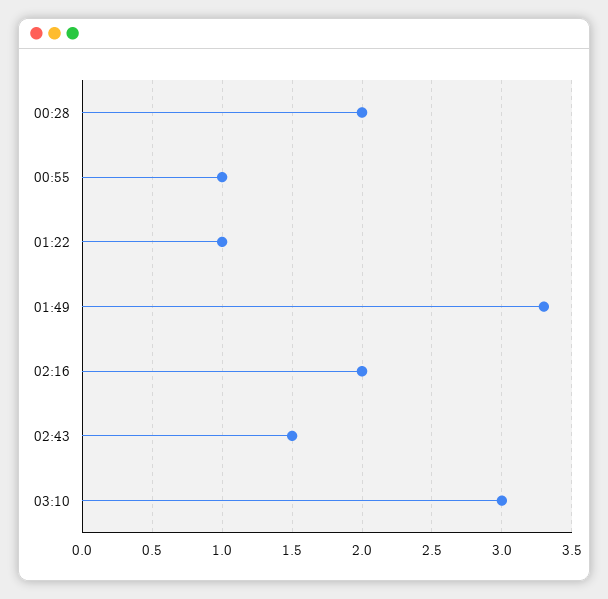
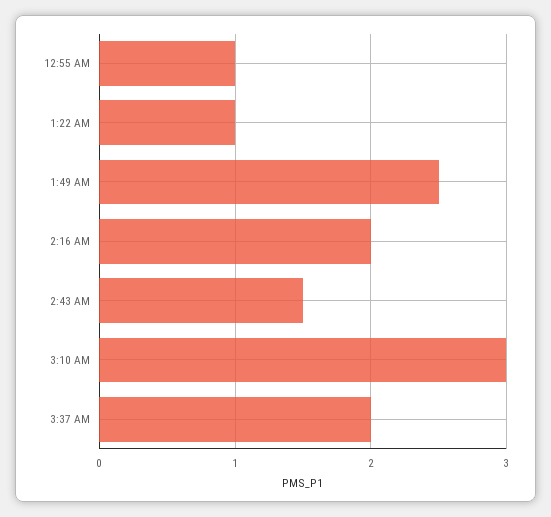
00:28: 2 -> none
01:49: 3.3 -> 2.5
3:37 AM: none -> 2

